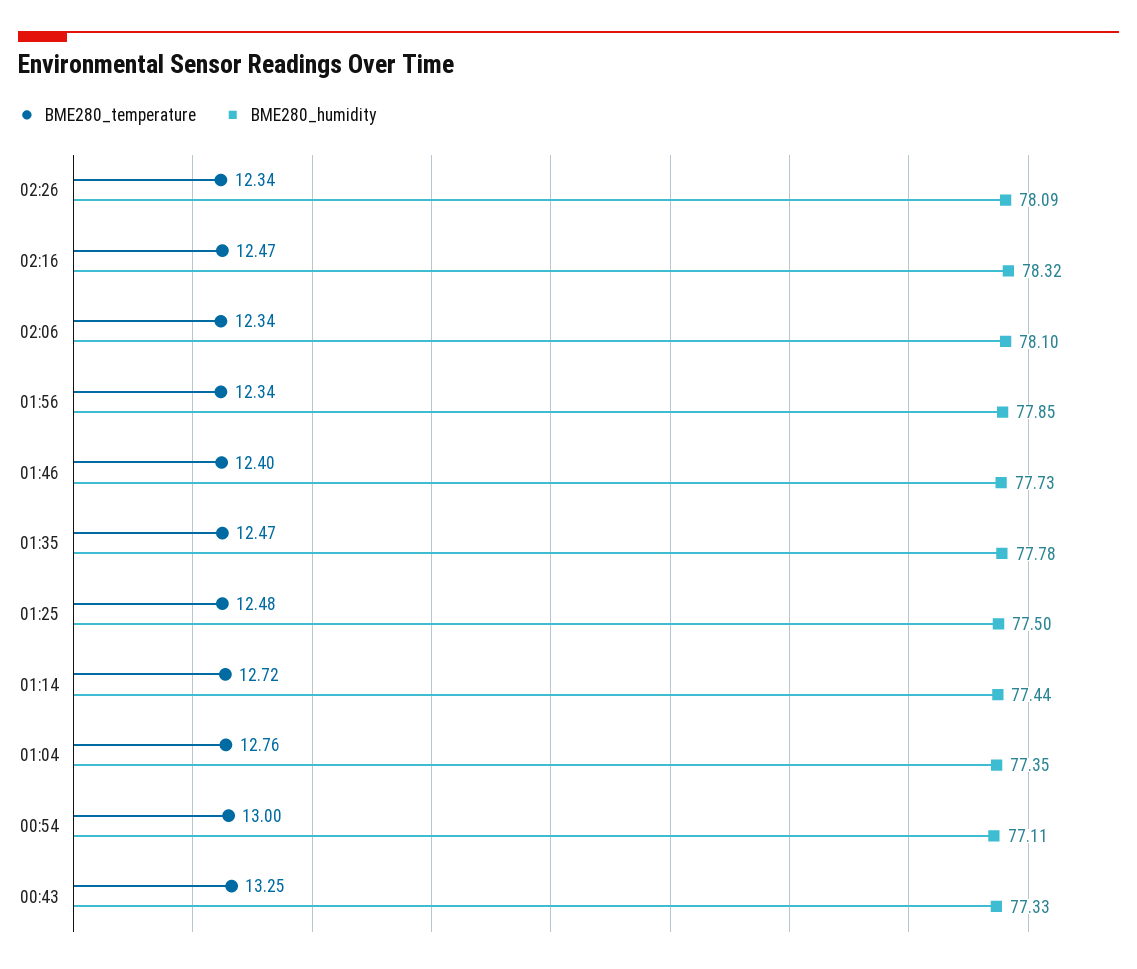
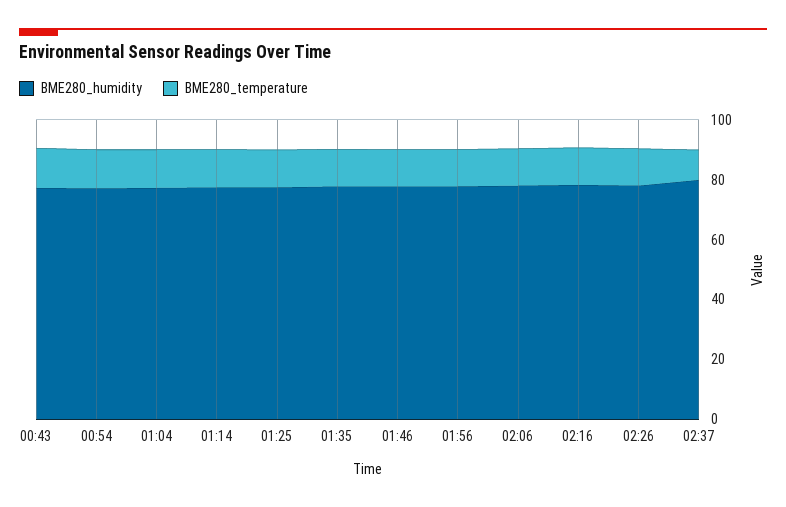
BME280_humidity, 02:37: none -> 80
BME280_temperature, 02:37: none -> 10

